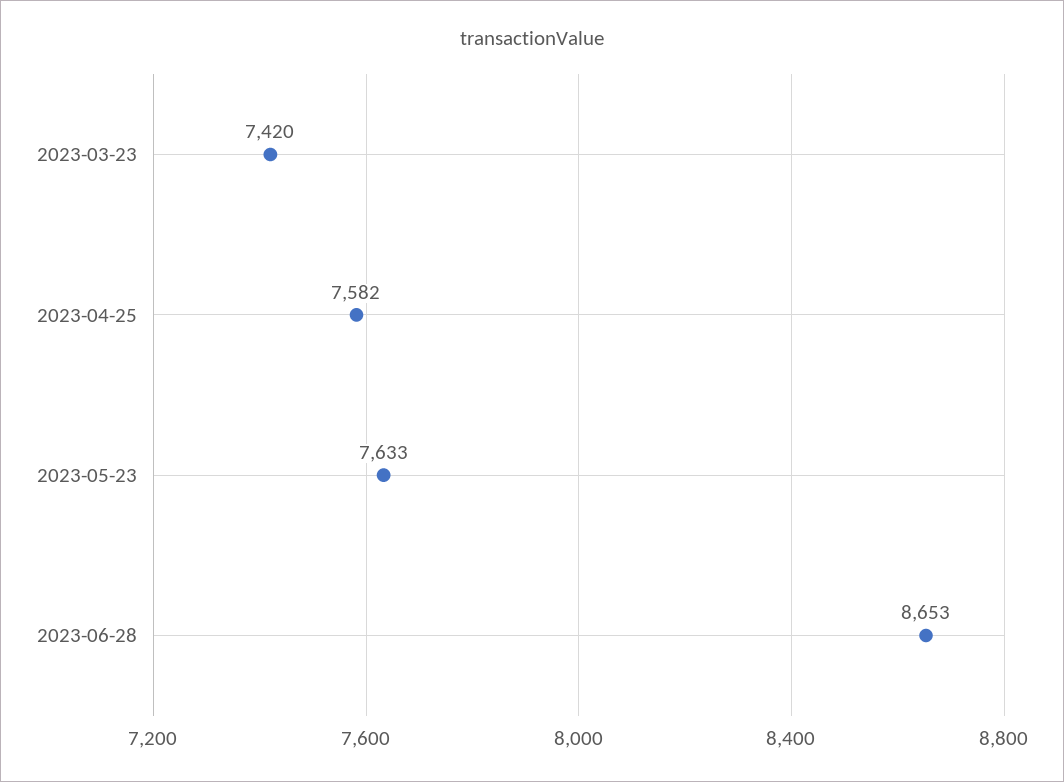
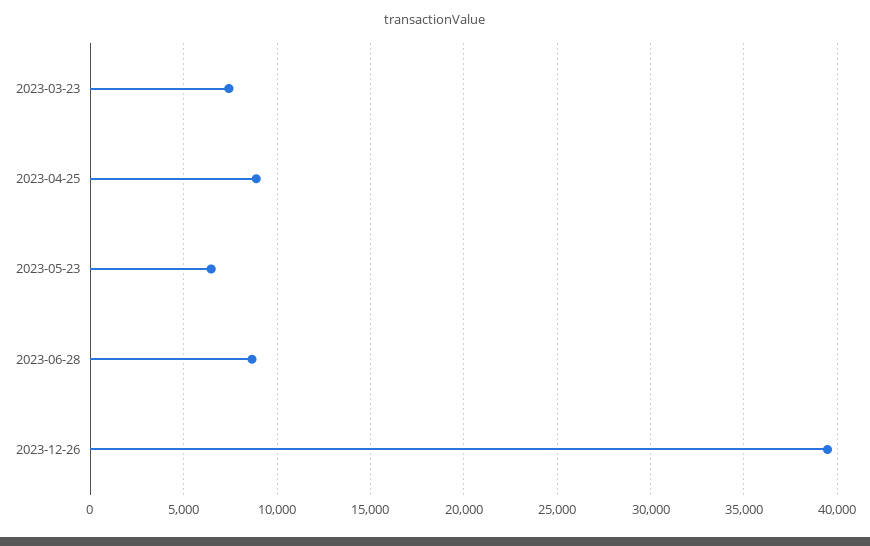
2023-04-25: 7582 -> 9000
2023-05-23: 7633 -> 6500
2023-12-26: none -> 39500

